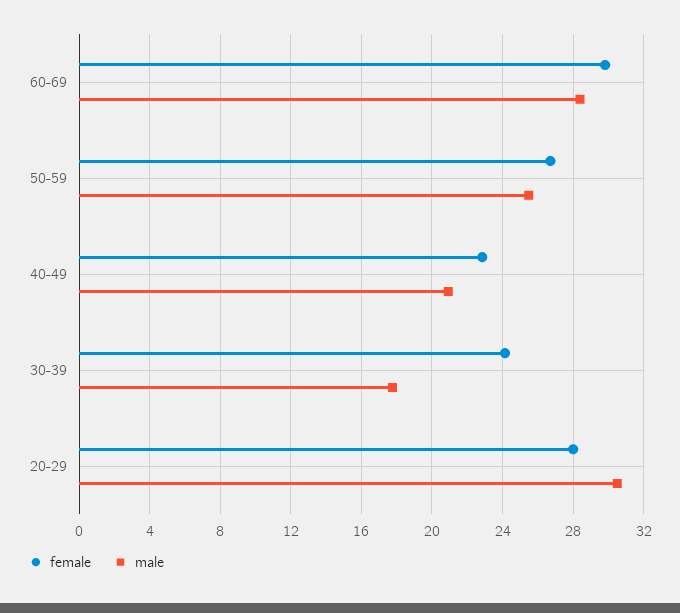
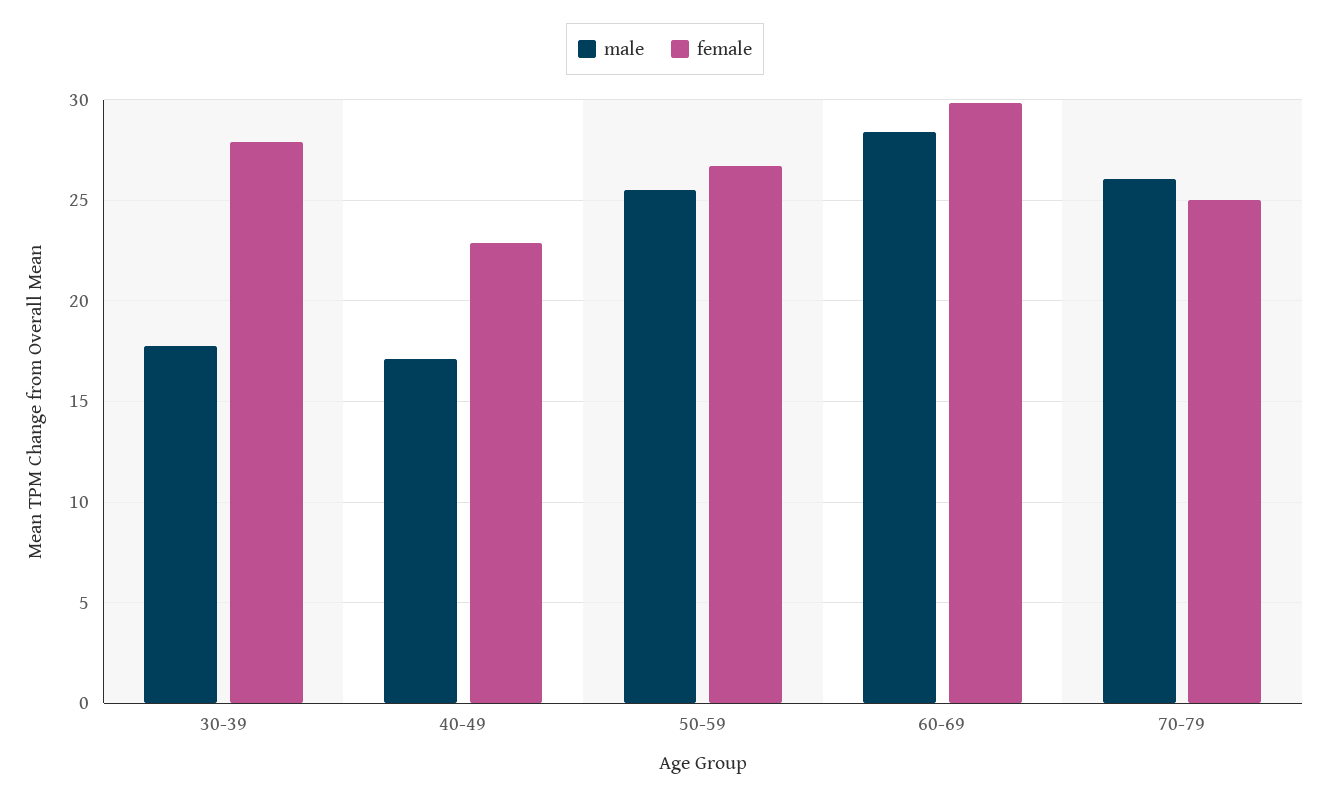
male, 40-49: 21 -> 17
female, 30-39: 24 -> 28
female, 20-29: 28 -> none
male, 20-29: 30.5 -> none
male, 70-79: none -> 26
female, 70-79: none -> 25

